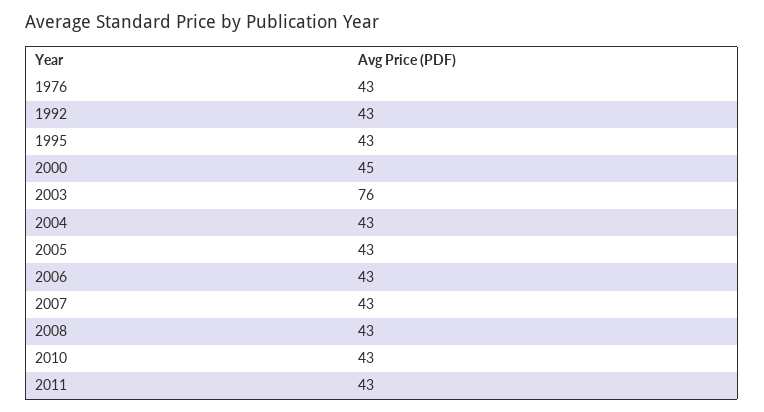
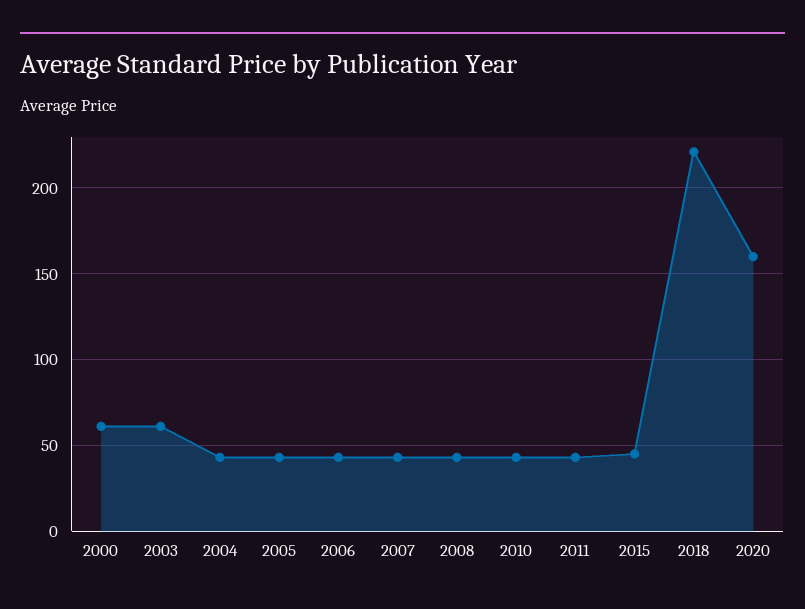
1976: 43 -> none
1992: 43 -> none
1995: 43 -> none
2000: 45 -> 60
2003: 76 -> 60
2015: none -> 45
2018: none -> 220
2020: none -> 160

